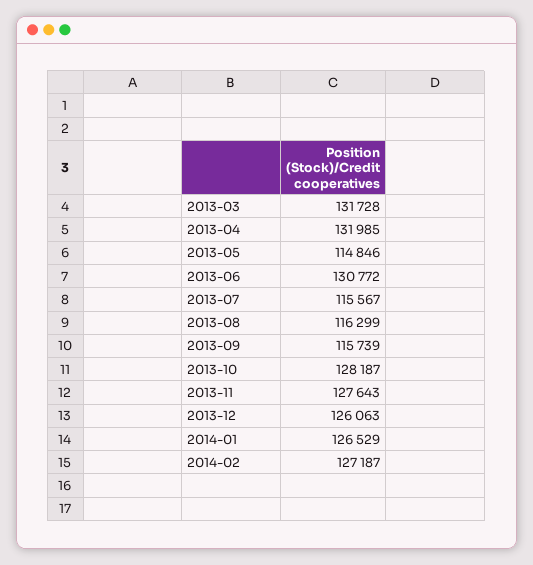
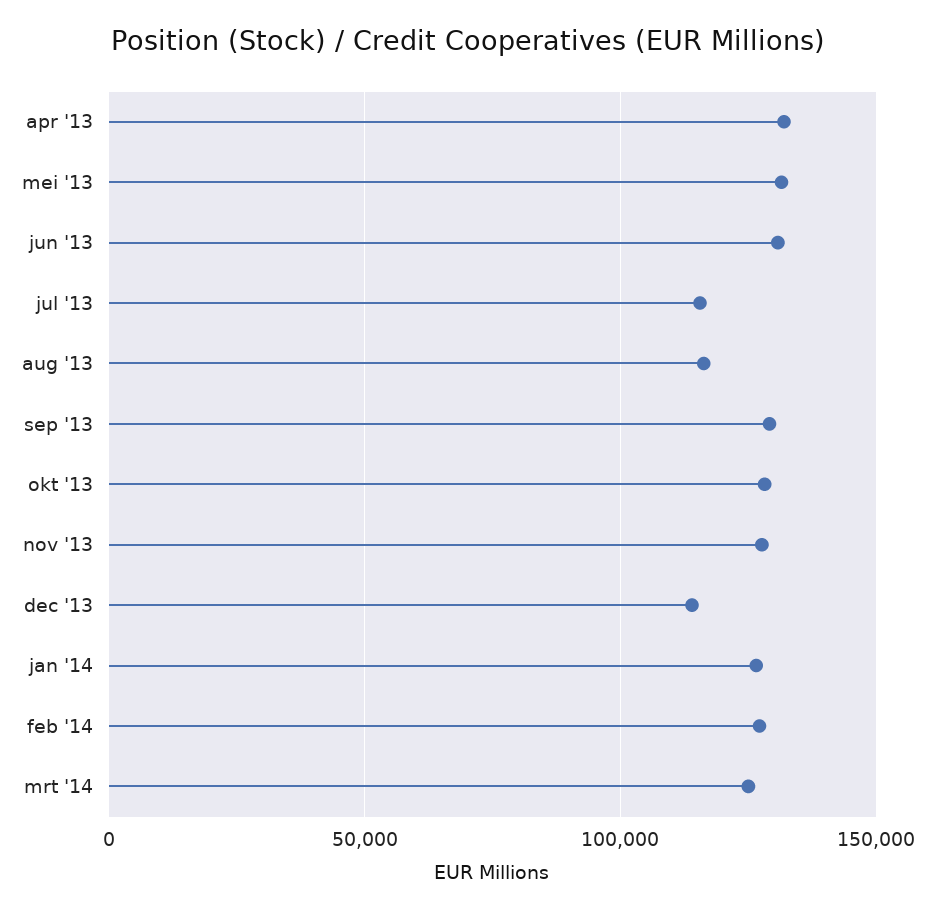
2013-03: 131728 -> none
2013-05: 114846 -> 130000
2013-09: 115739 -> 130000
2013-12: 126063 -> 115000
mrt '14: none -> 125000

